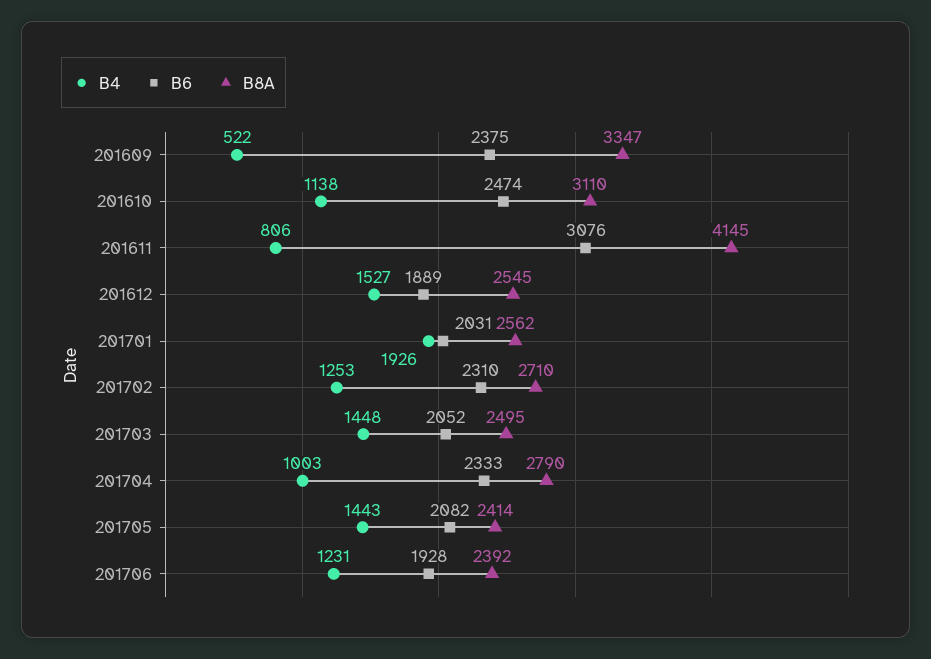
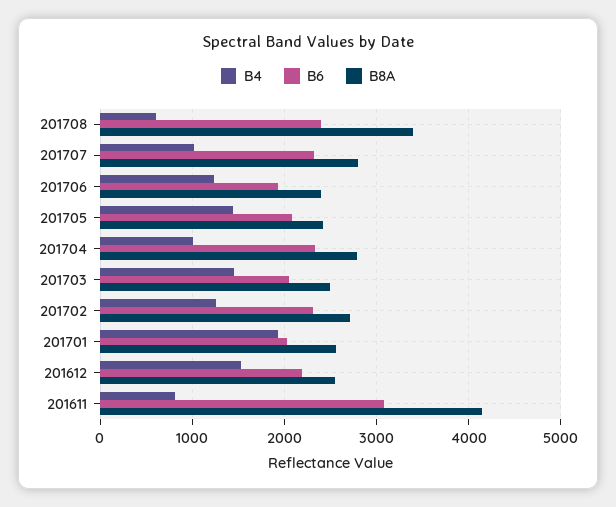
B4, 201609: 522 -> none
B6, 201609: 2375 -> none
B8A, 201609: 3347 -> none
B4, 201610: 1138 -> none
B6, 201610: 2474 -> none
B8A, 201610: 3110 -> none
B6, 201612: 1889 -> 2200
B4, 201708: none -> 600
B6, 201708: none -> 2400
B8A, 201708: none -> 3400
B4, 201707: none -> 1000
B6, 201707: none -> 2300
B8A, 201707: none -> 2800

